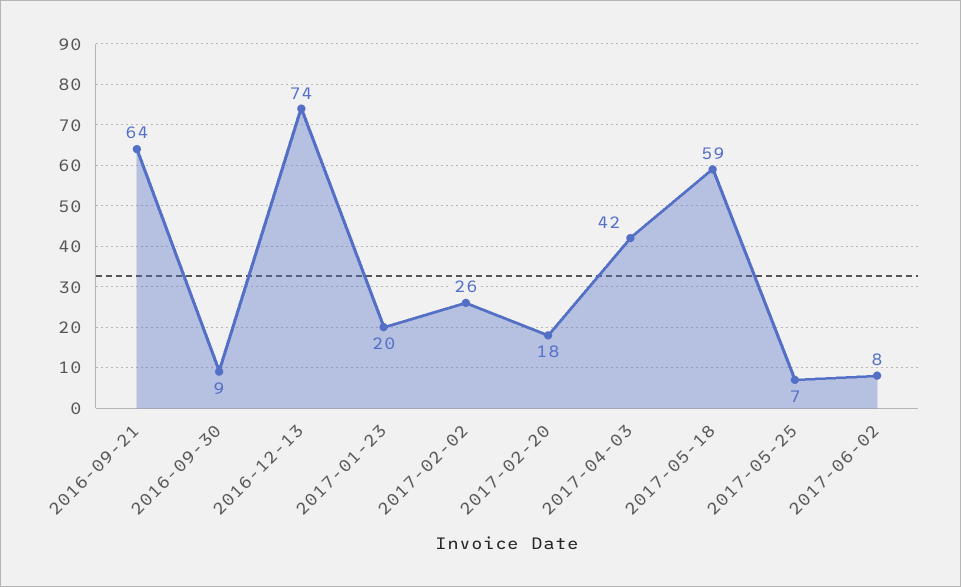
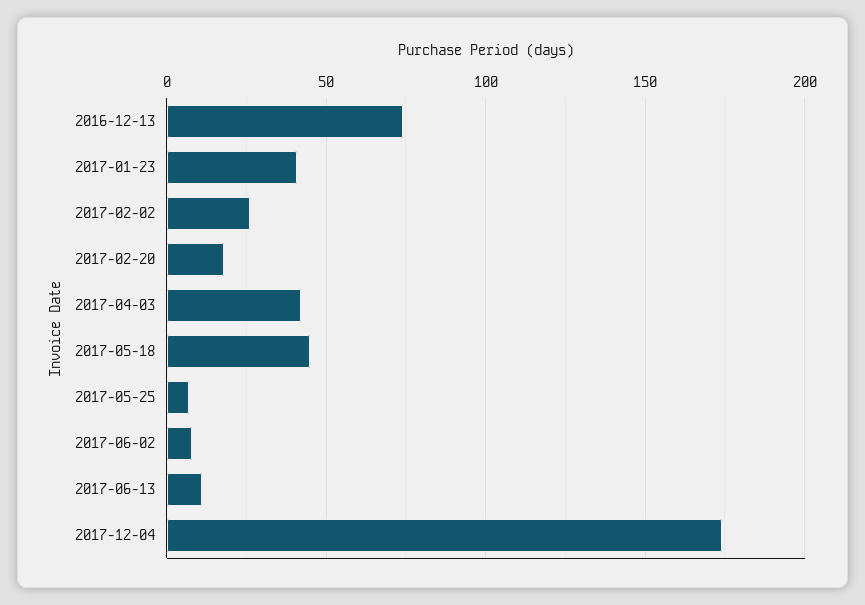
2016-09-21: 64 -> none
2016-09-30: 9 -> none
2017-01-23: 20 -> 40
2017-05-18: 59 -> 45
2017-06-13: none -> 10
2017-12-04: none -> 175

